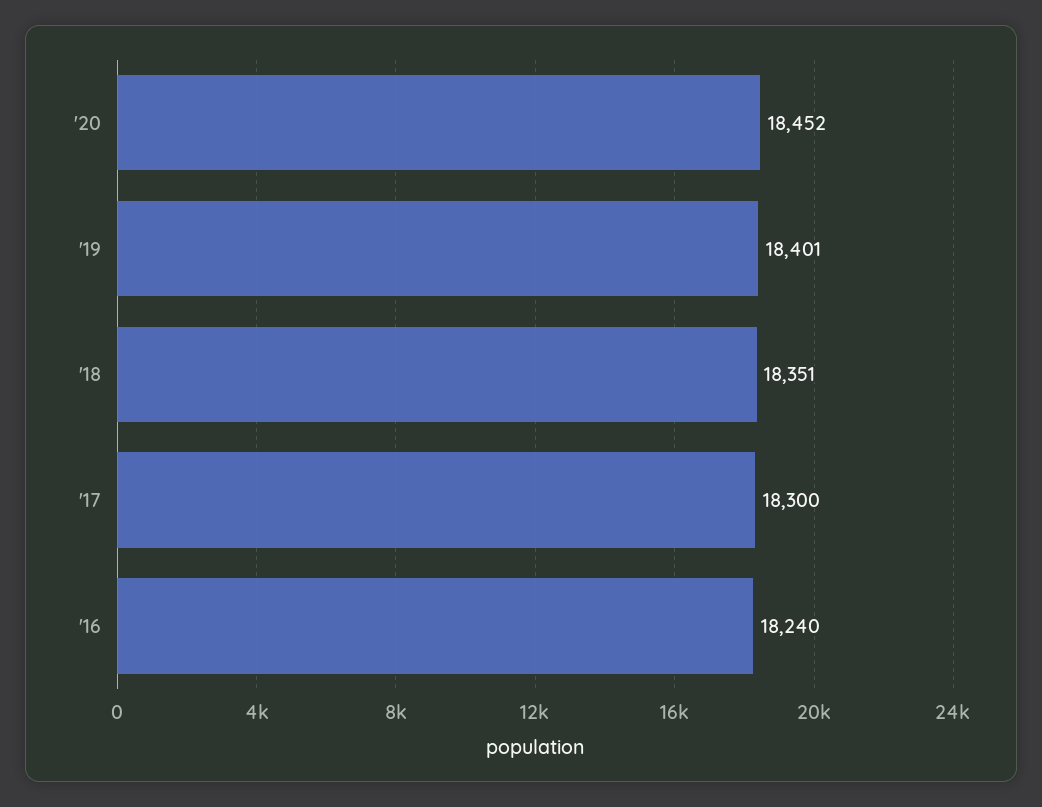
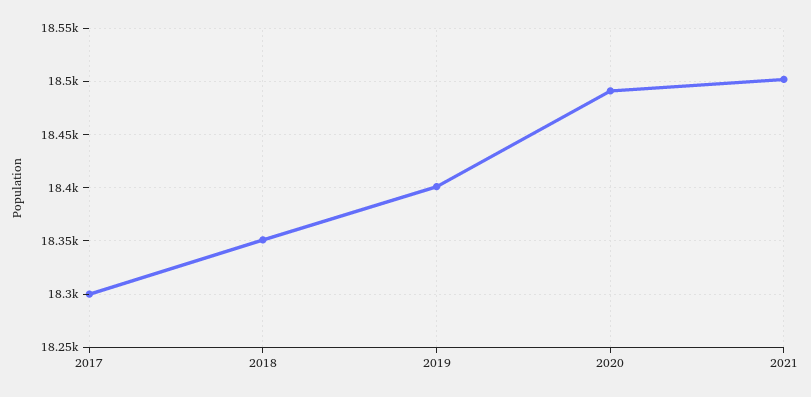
'20: 18452 -> 18490
'16: 18240 -> none
2021: none -> 18500

